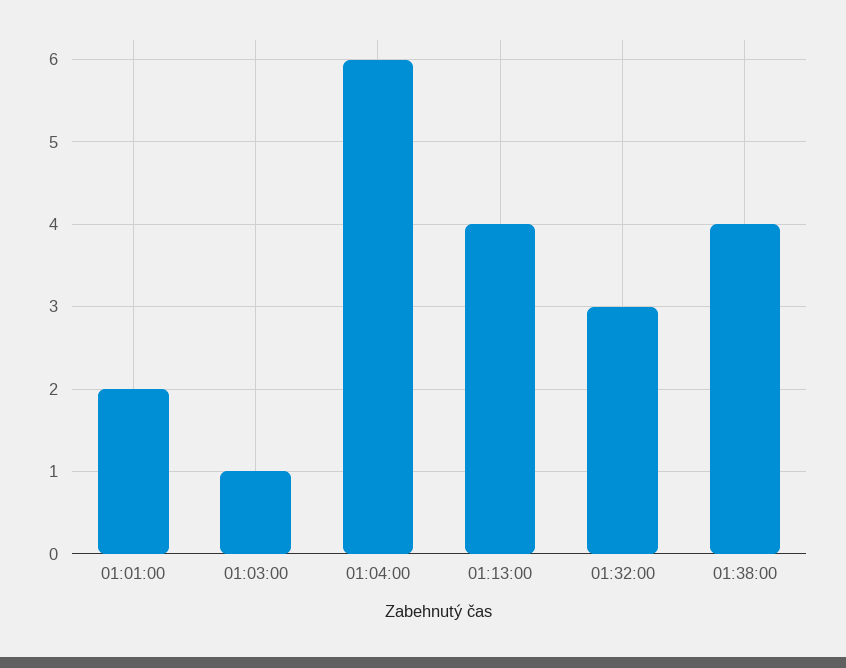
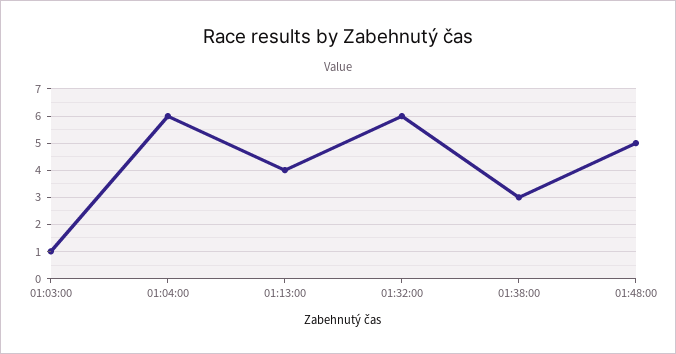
01:01:00: 2 -> none
01:32:00: 3 -> 6
01:38:00: 4 -> 3
01:48:00: none -> 5

